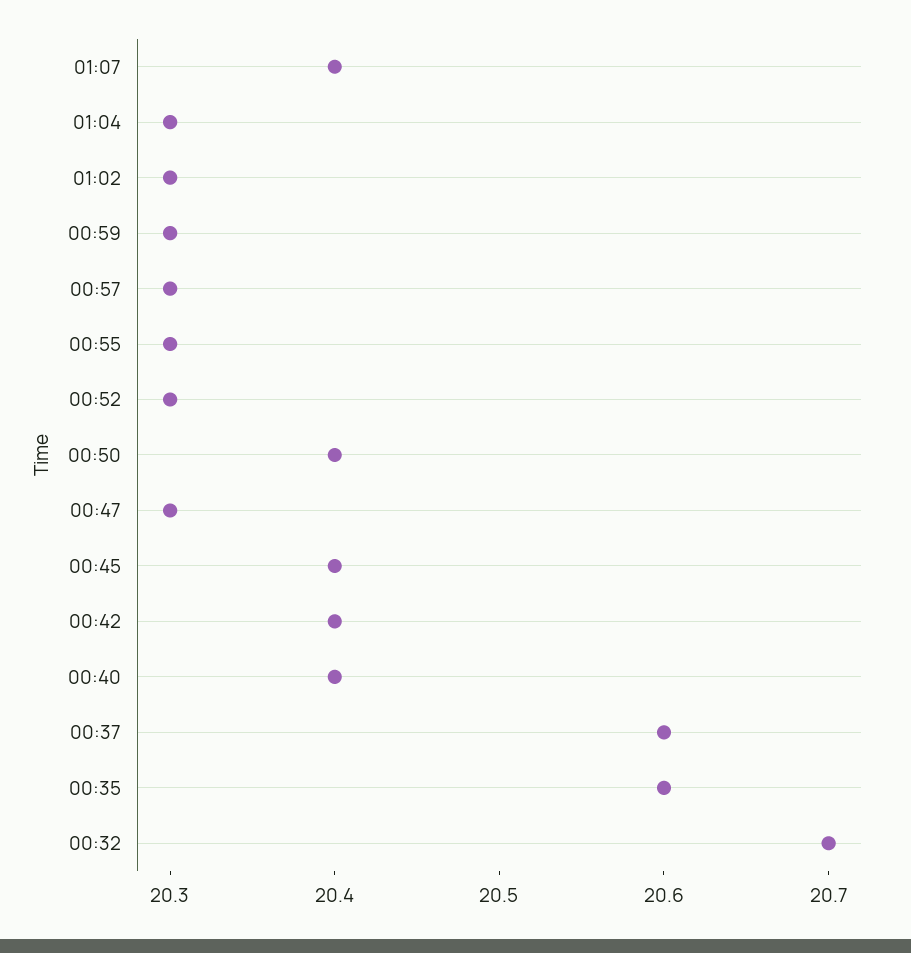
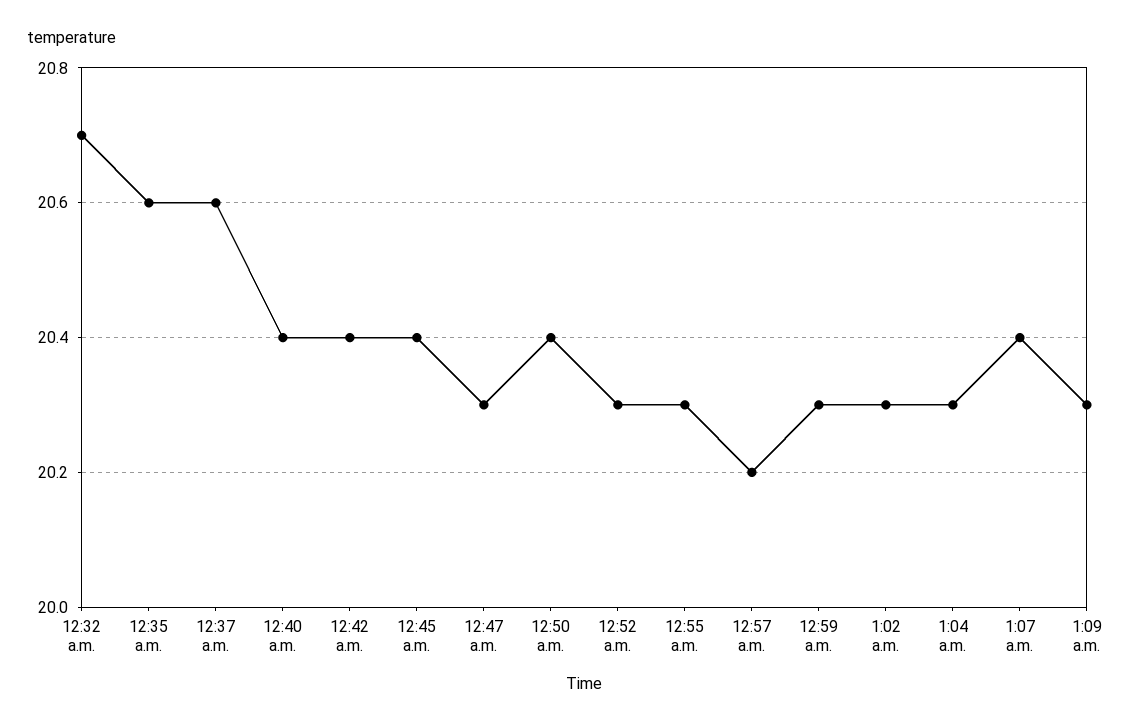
00:57: 20.3 -> 20.2
1:09 a.m.: none -> 20.3

